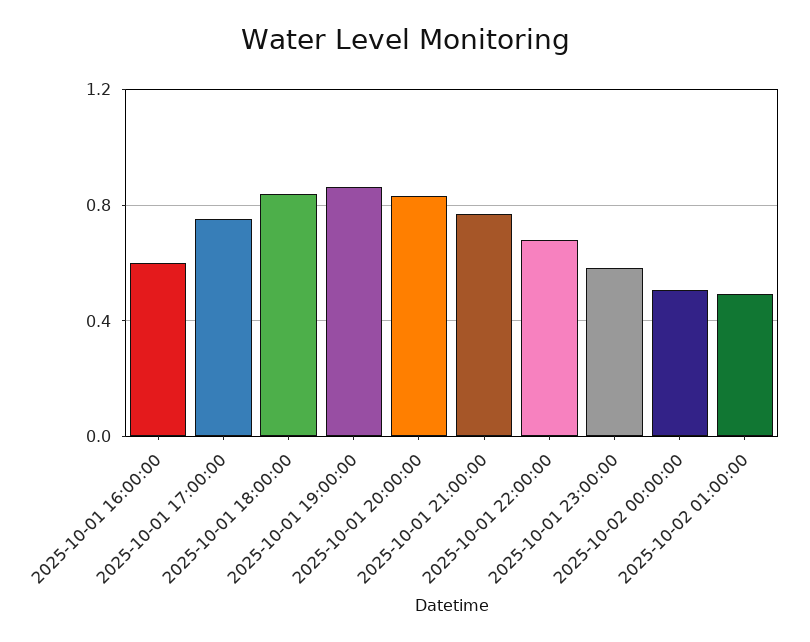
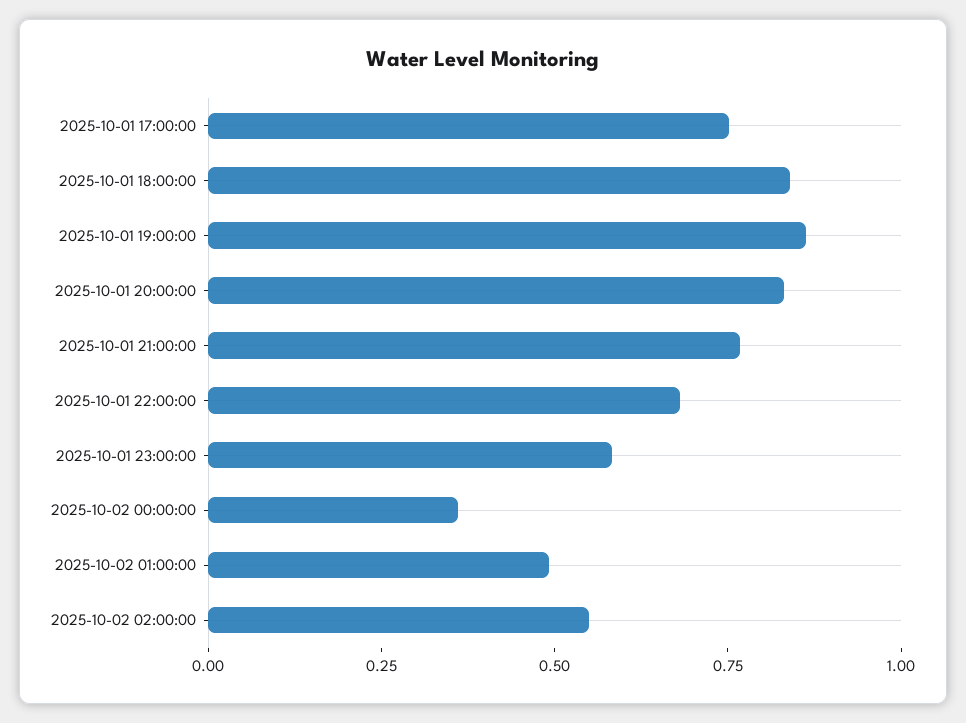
2025-10-01 16:00:00: 0.6 -> none
2025-10-02 00:00:00: 0.5 -> 0.35
2025-10-02 02:00:00: none -> 0.55

